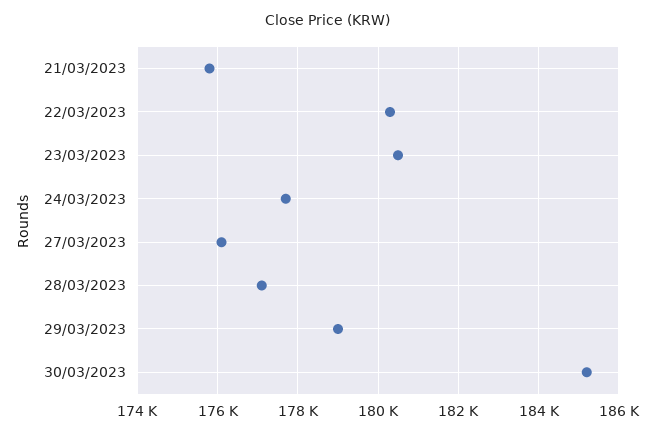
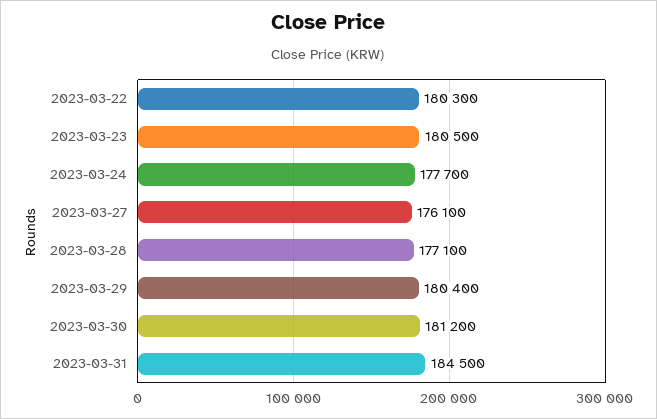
21/03/2023: 175800 -> none
29/03/2023: 179000 -> 180400
30/03/2023: 185200 -> 181200
2023-03-31: none -> 184500

